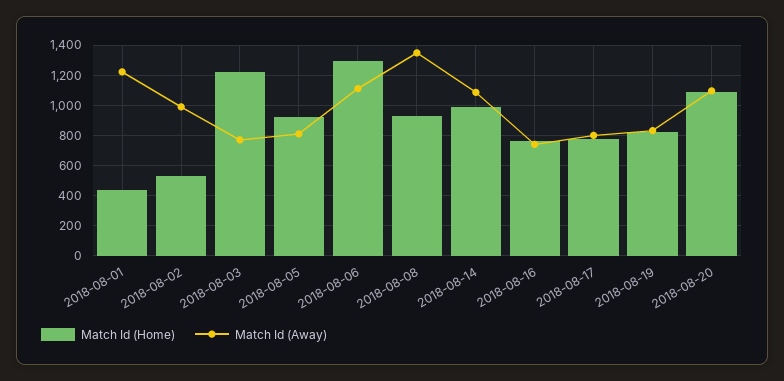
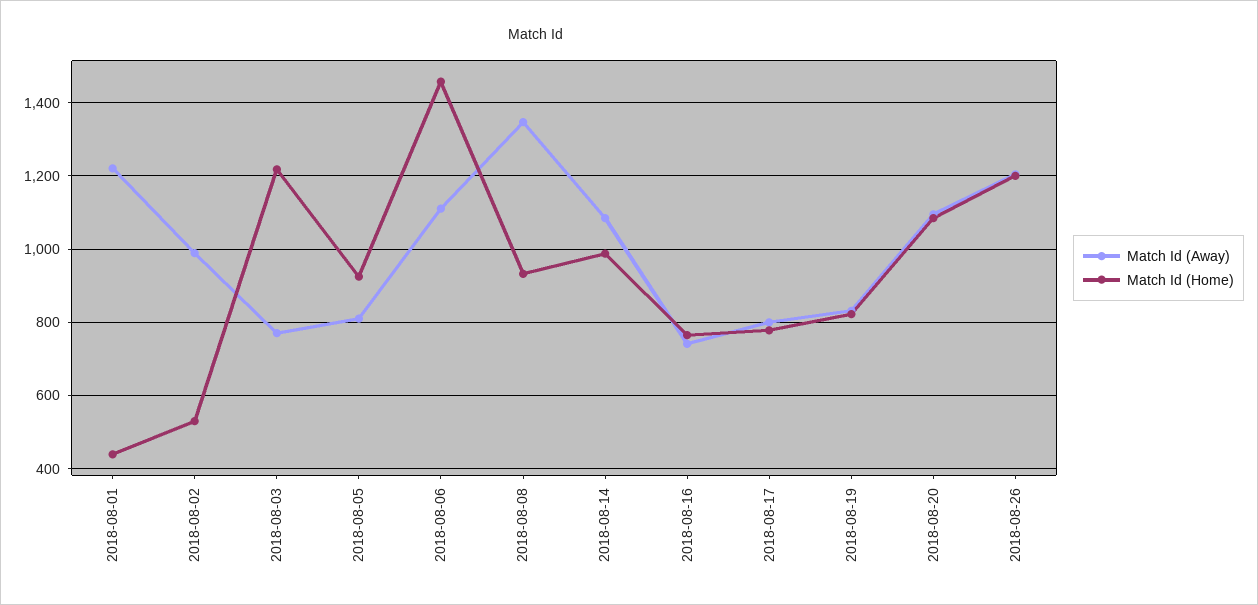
Match Id (Home), 2018-08-06: 1300 -> 1460
Match Id (Away), 2018-08-26: none -> 1200
Match Id (Home), 2018-08-26: none -> 1200

